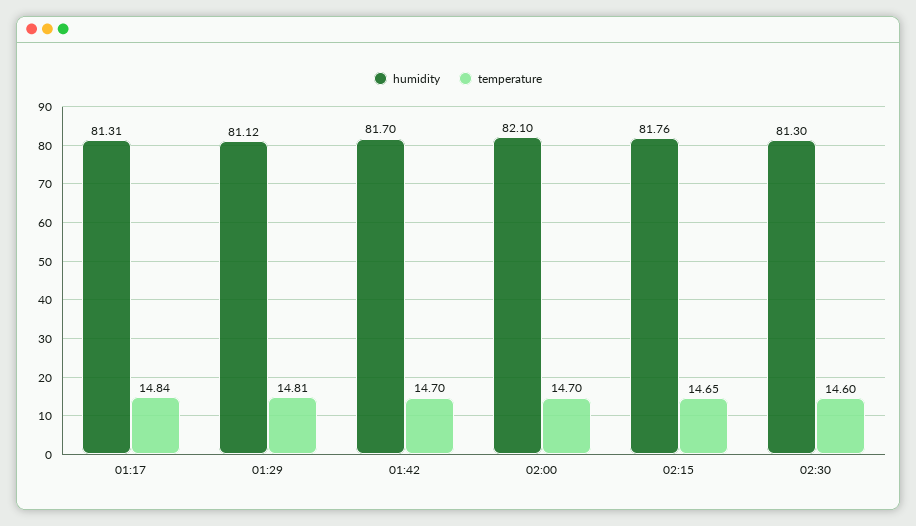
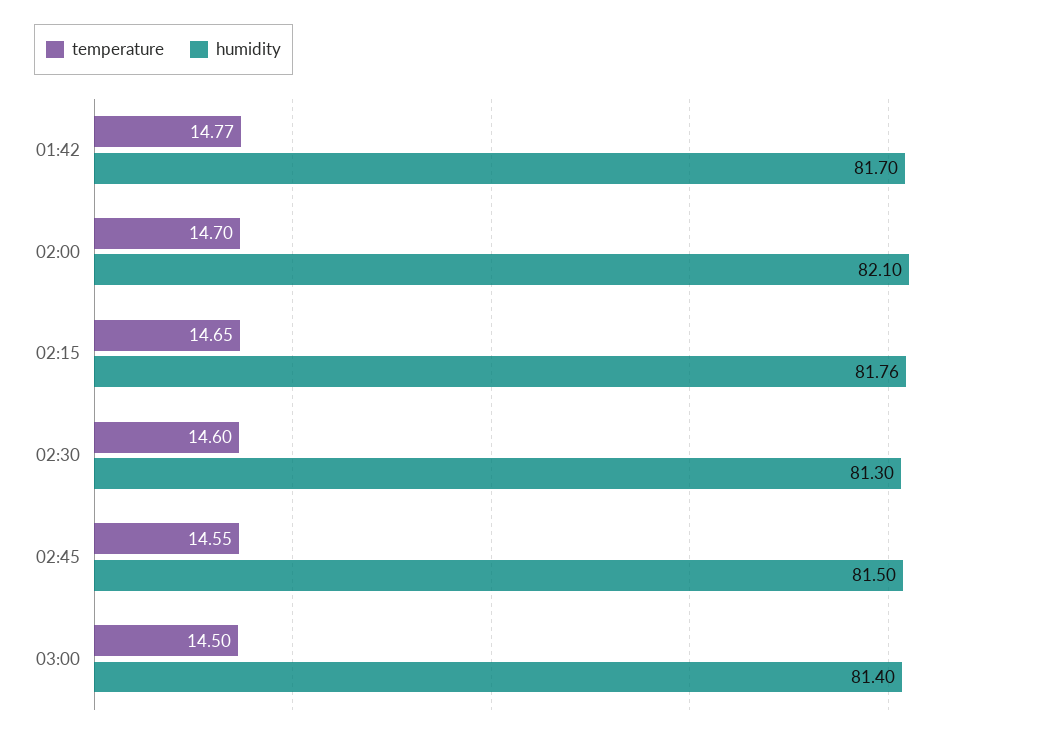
humidity, 01:17: 81.31 -> none
temperature, 01:17: 14.84 -> none
humidity, 01:29: 81.12 -> none
temperature, 01:29: 14.81 -> none
temperature, 01:42: 14.7 -> 14.77
temperature, 02:45: none -> 14.55
humidity, 02:45: none -> 81.5
temperature, 03:00: none -> 14.5
humidity, 03:00: none -> 81.4

